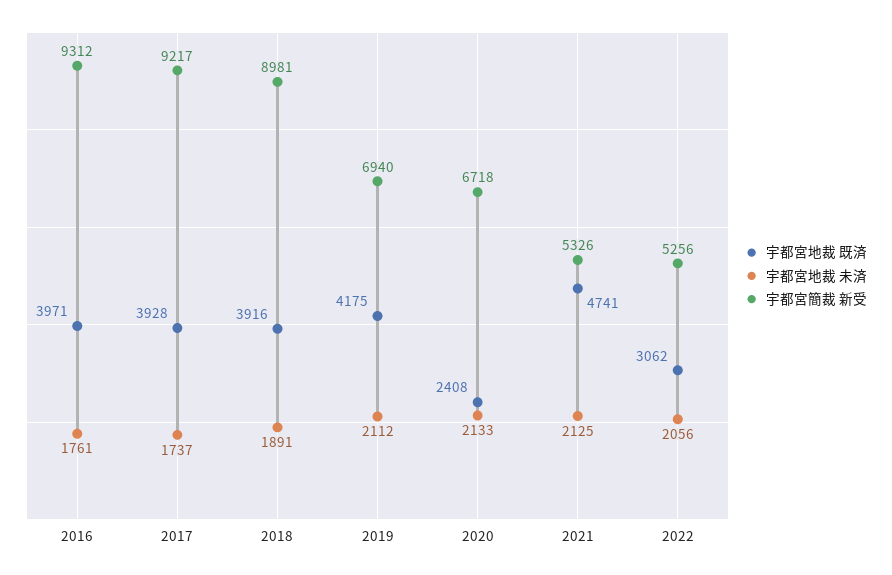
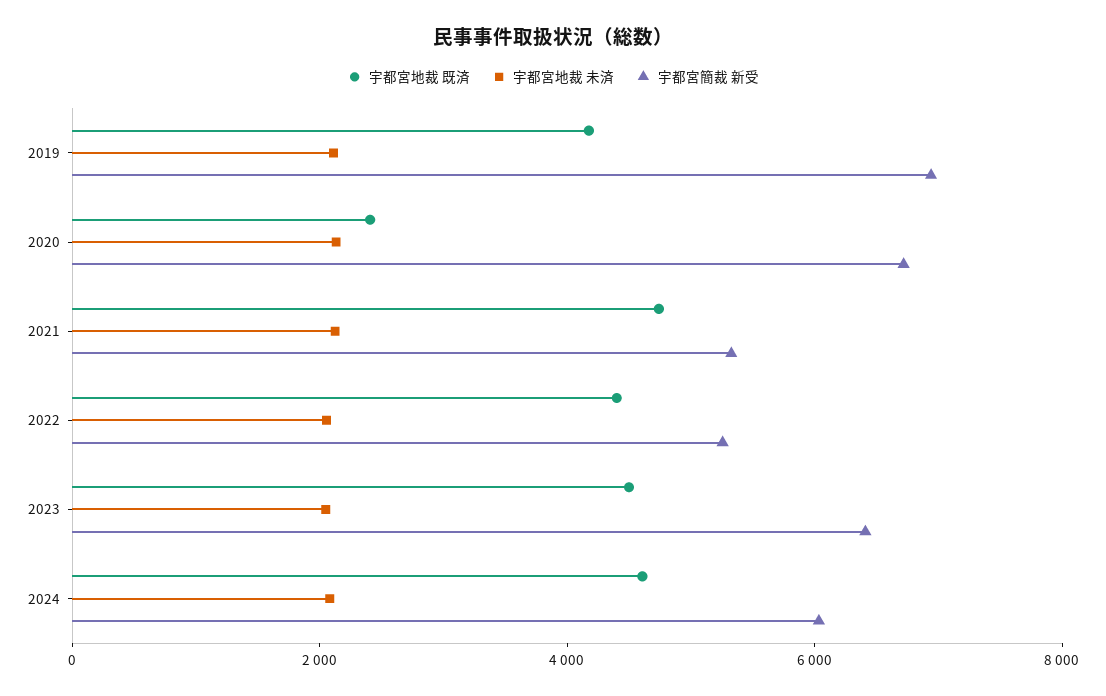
宇都宮地裁 既済, 2016: 3971 -> none
宇都宮地裁 未済, 2016: 1761 -> none
宇都宮簡裁 新受, 2016: 9312 -> none
宇都宮地裁 既済, 2017: 3928 -> none
宇都宮地裁 未済, 2017: 1737 -> none
宇都宮簡裁 新受, 2017: 9217 -> none
宇都宮地裁 既済, 2018: 3916 -> none
宇都宮地裁 未済, 2018: 1891 -> none
宇都宮簡裁 新受, 2018: 8981 -> none
宇都宮地裁 既済, 2022: 3062 -> 4500
宇都宮地裁 既済, 2023: none -> 4500
宇都宮地裁 未済, 2023: none -> 2000
宇都宮簡裁 新受, 2023: none -> 6500
宇都宮地裁 既済, 2024: none -> 4500
宇都宮地裁 未済, 2024: none -> 2000
宇都宮簡裁 新受, 2024: none -> 6000

